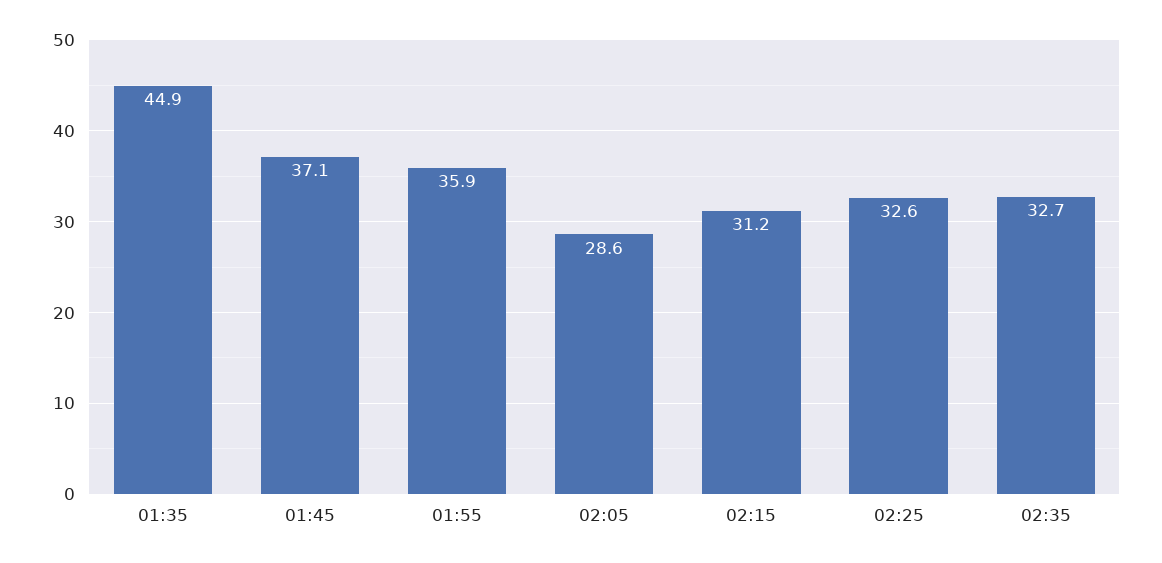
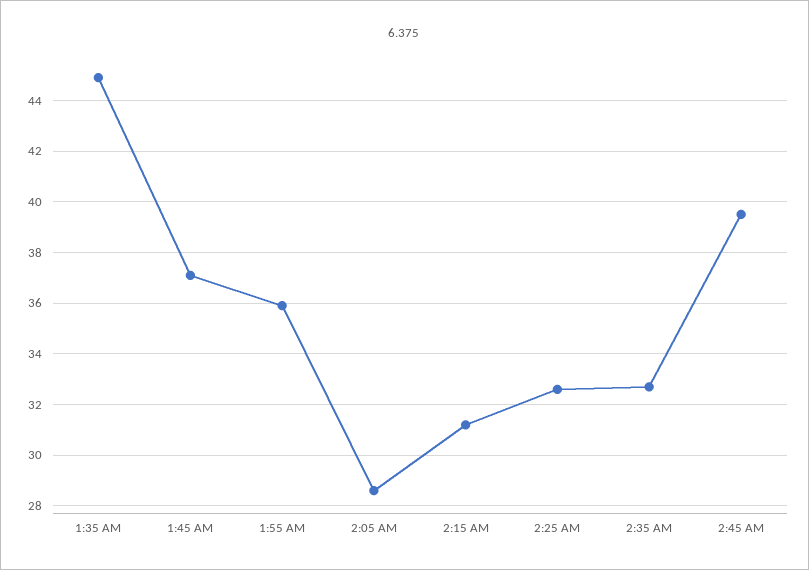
2:45 AM: none -> 39.5

